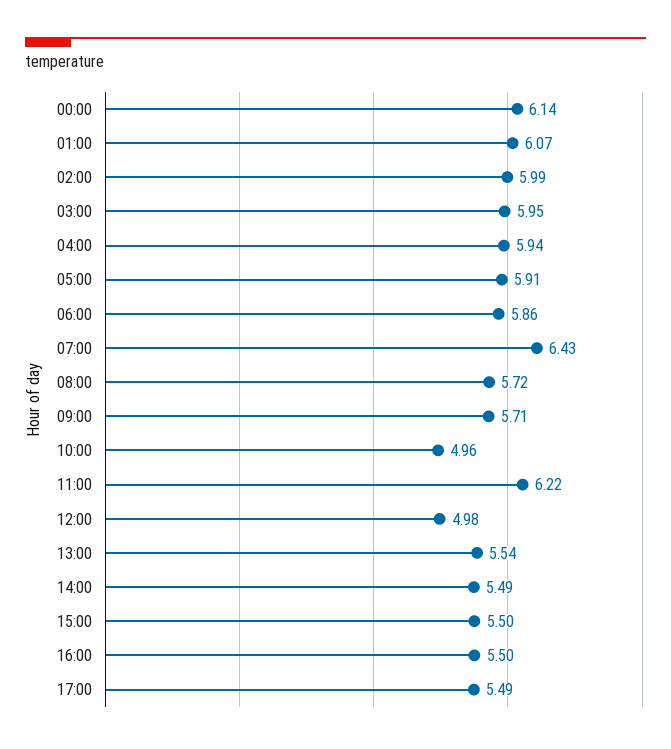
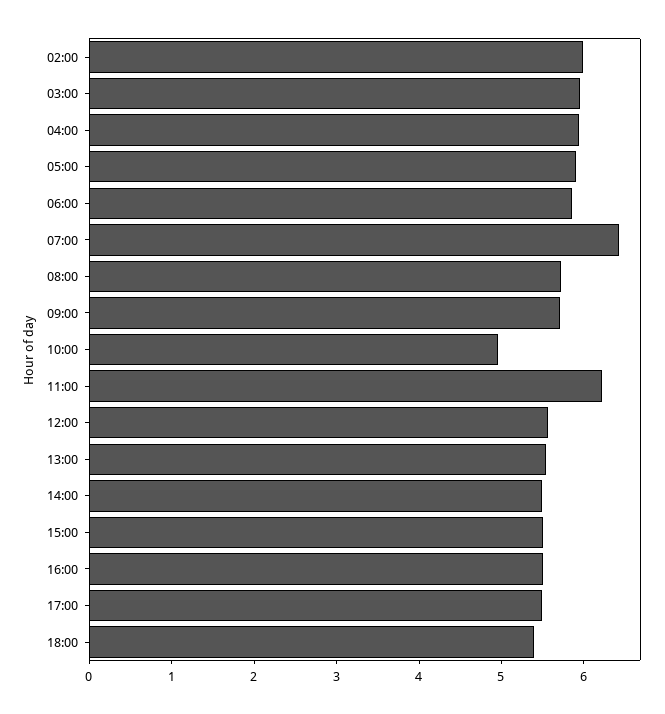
00:00: 6.14 -> none
01:00: 6.07 -> none
12:00: 4.98 -> 5.6
18:00: none -> 5.4

